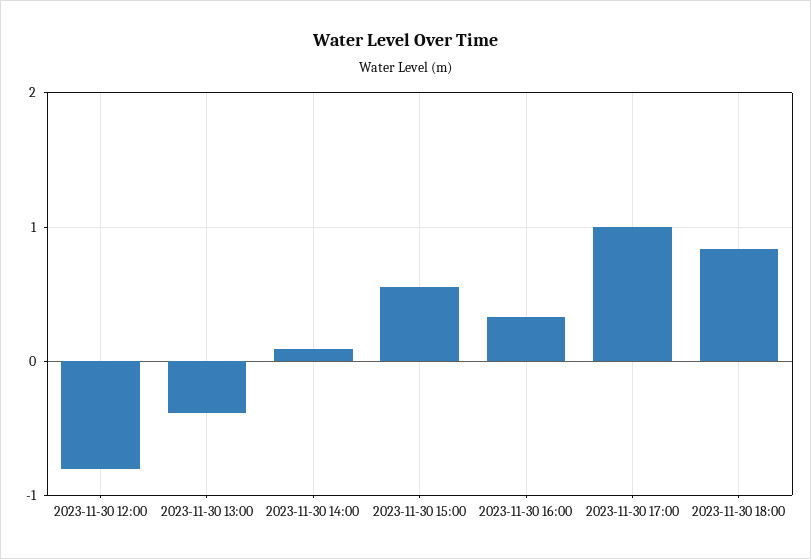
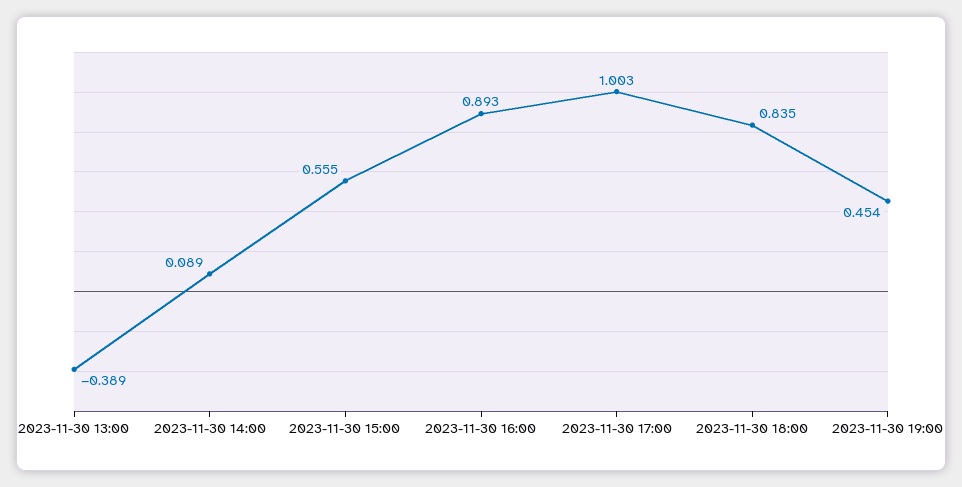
2023-11-30 12:00: -0.8 -> none
2023-11-30 16:00: 0.3 -> 0.893
2023-11-30 19:00: none -> 0.454

